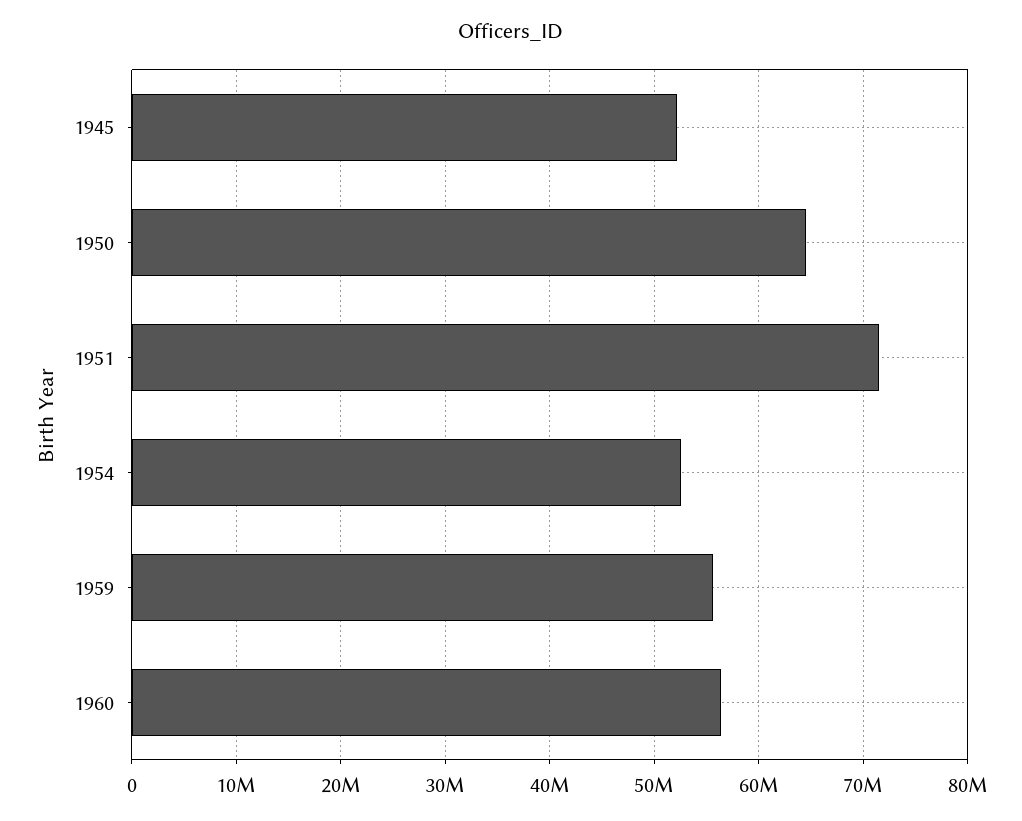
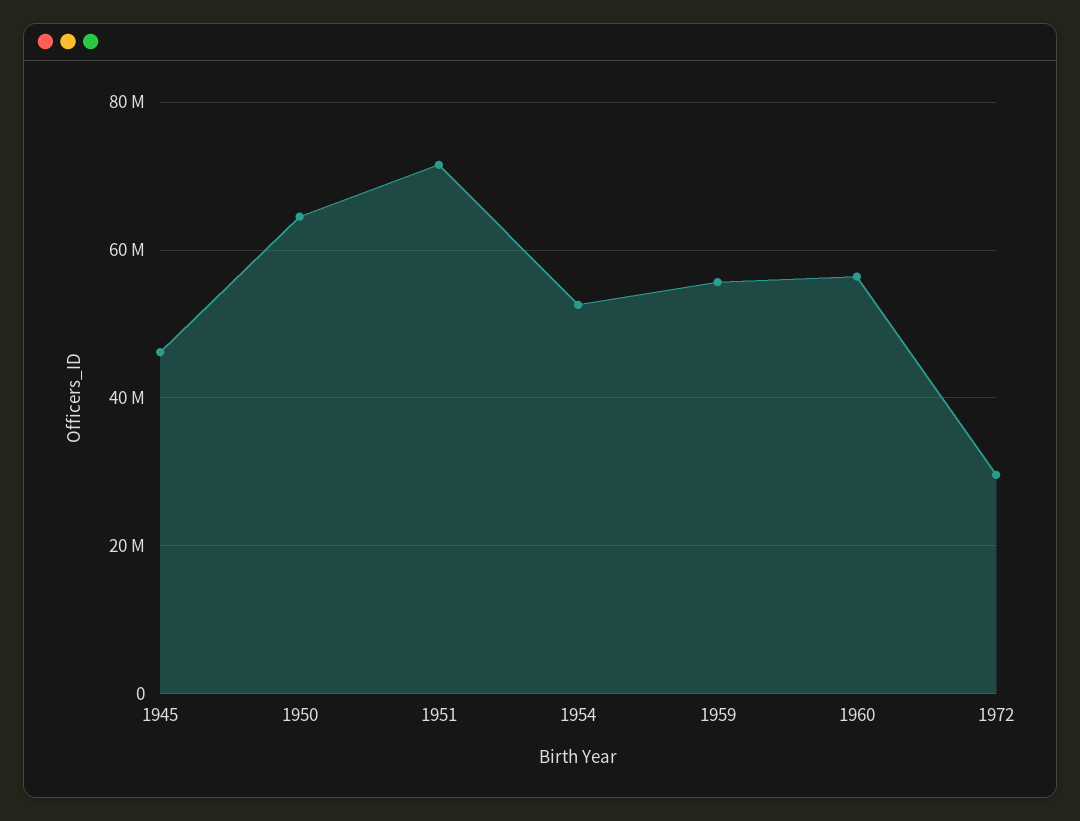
1945: 52000000 -> 46000000
1972: none -> 30000000

